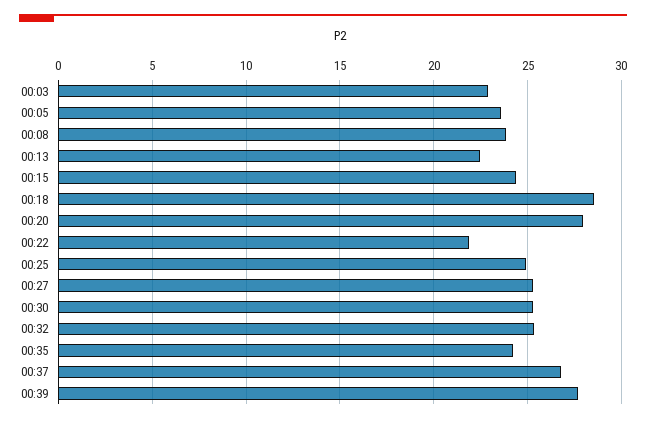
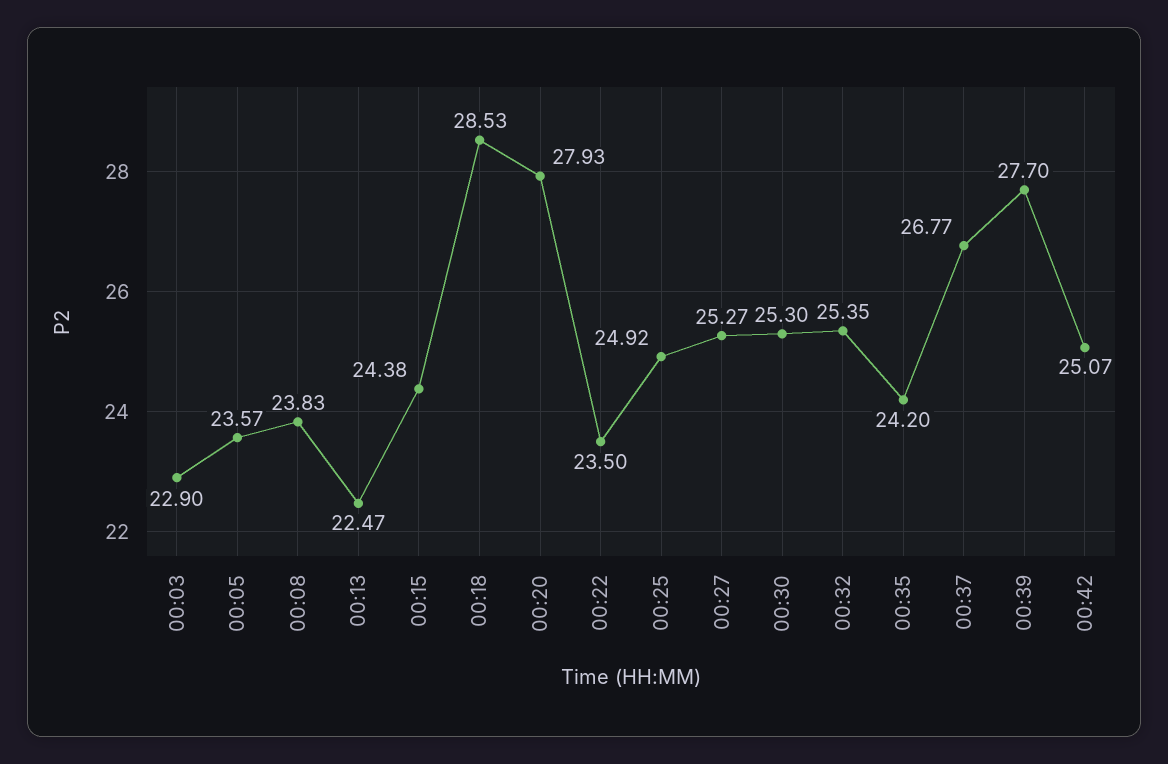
00:22: 22 -> 23.5
00:42: none -> 25.07

